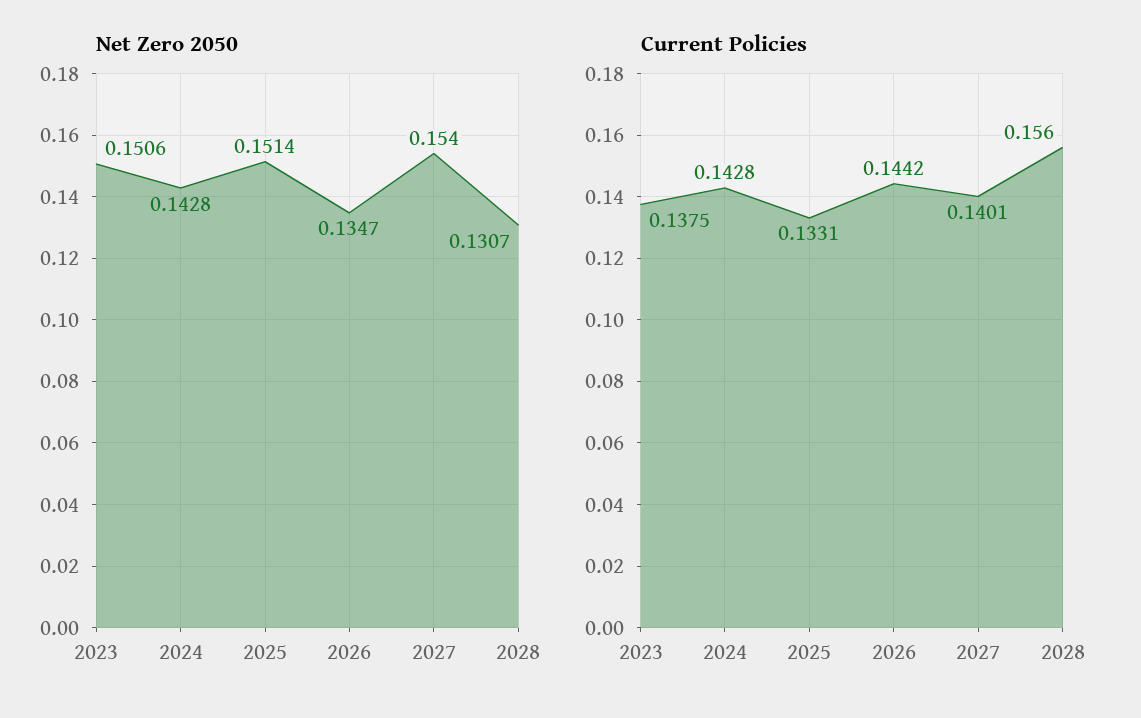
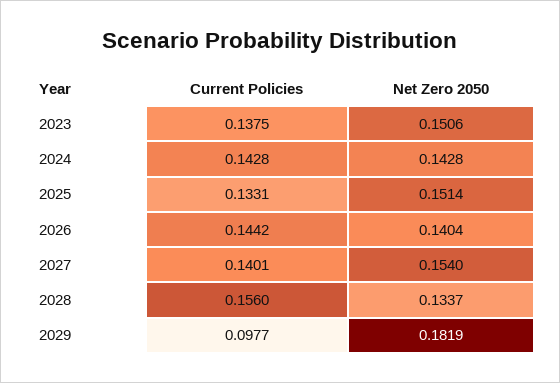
Net Zero 2050, 2026: 0.1347 -> 0.1404
Net Zero 2050, 2028: 0.1307 -> 0.1337
Current Policies, 2029: none -> 0.0977
Net Zero 2050, 2029: none -> 0.1819

